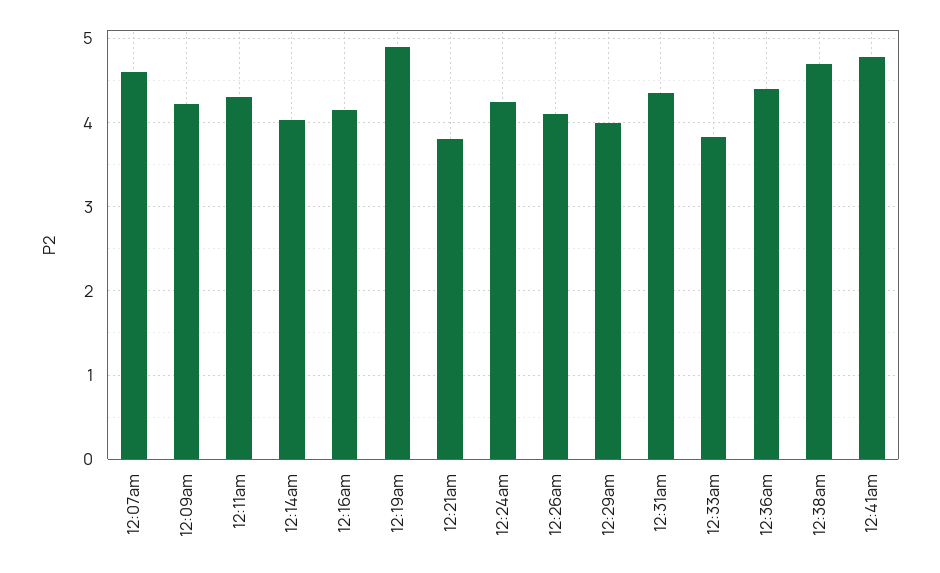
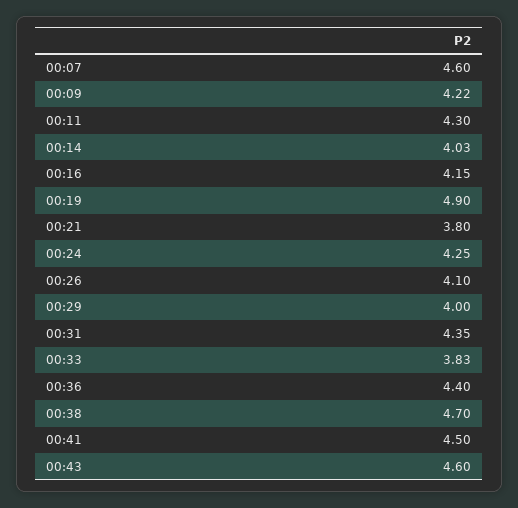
12:41am: 4.8 -> 4.5
00:43: none -> 4.6

